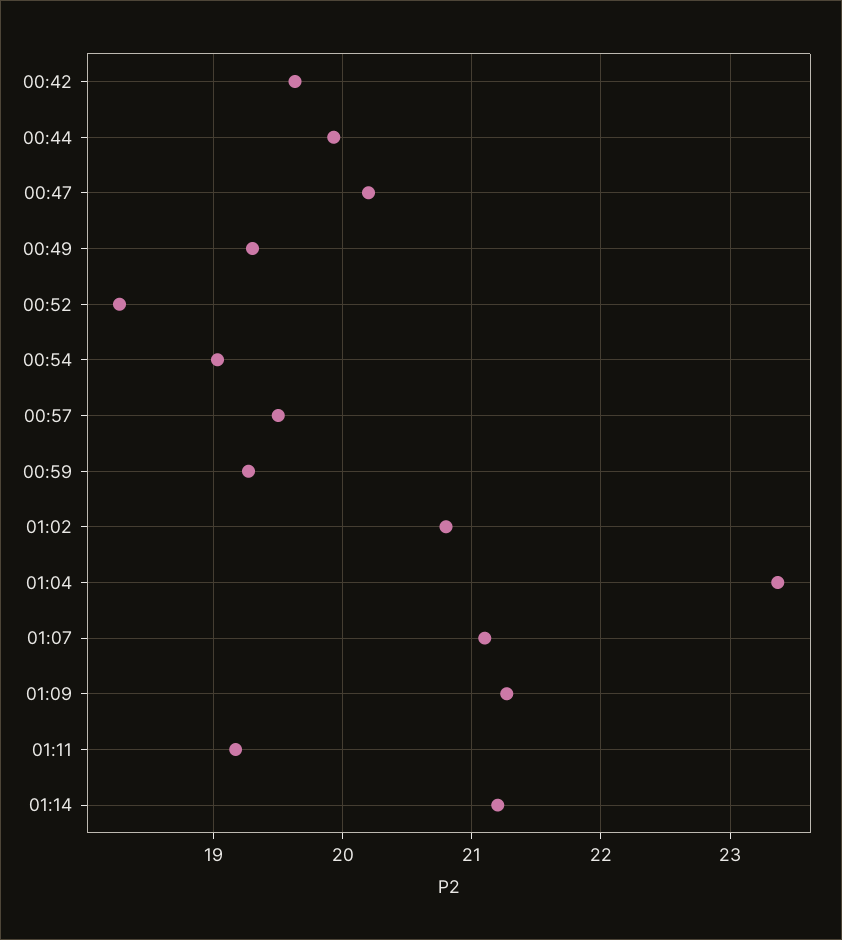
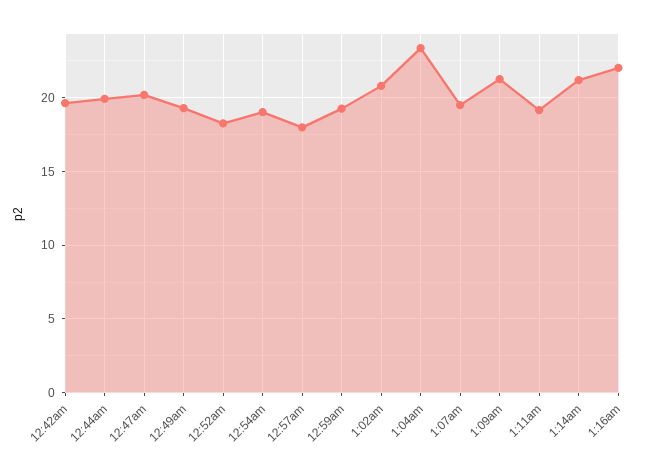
00:57: 19.5 -> 18
01:07: 21.1 -> 19.5
1:16am: none -> 22

